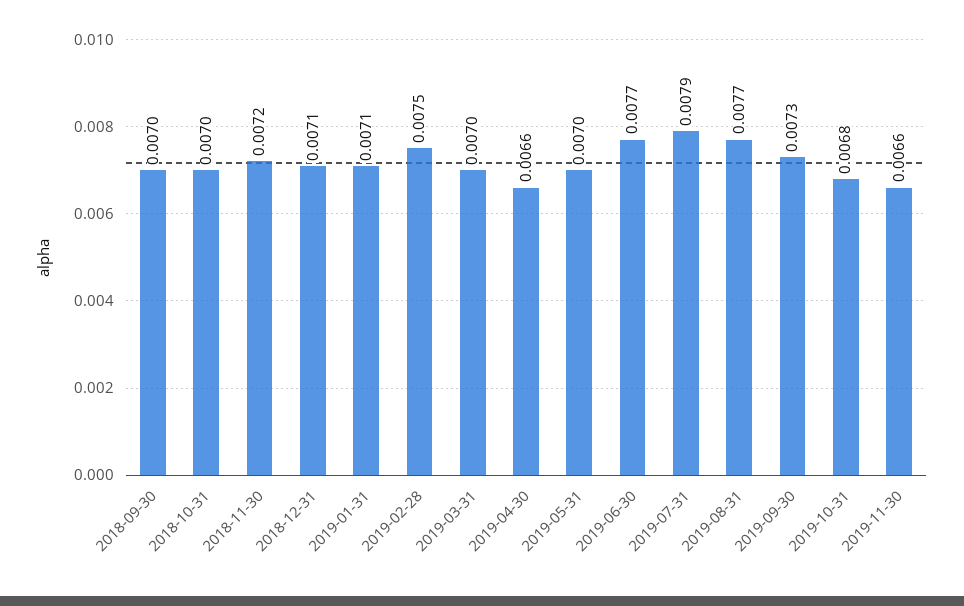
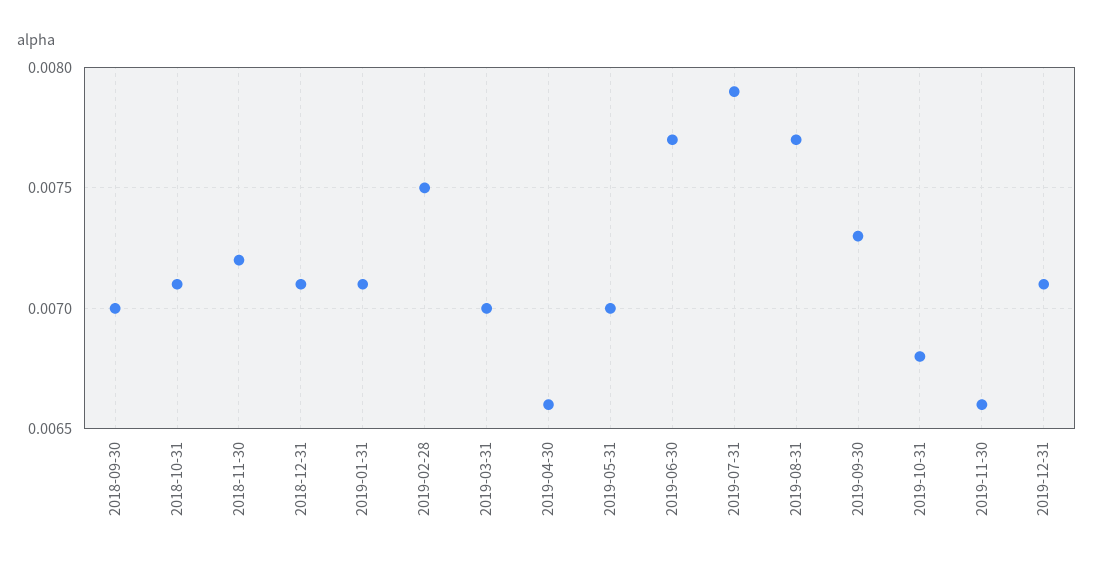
2018-10-31: 0.007 -> 0.0071
2019-12-31: none -> 0.0071

